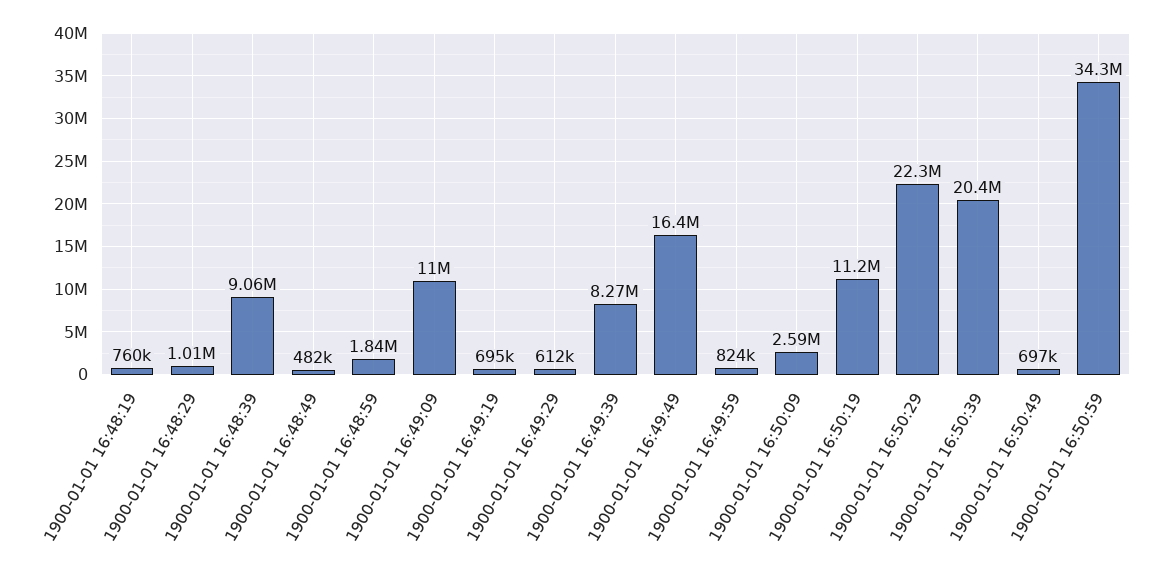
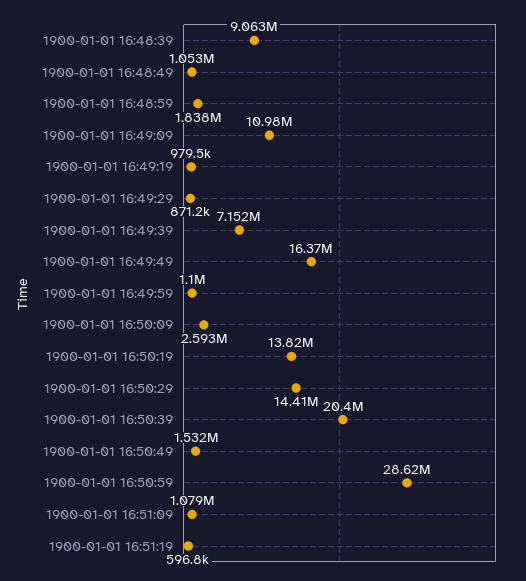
1900-01-01 16:48:19: 760000 -> none
1900-01-01 16:48:29: 1010000 -> none
1900-01-01 16:48:49: 482000 -> 1053000
1900-01-01 16:49:19: 695000 -> 979500
1900-01-01 16:49:29: 612000 -> 871200
1900-01-01 16:49:39: 8270000 -> 7152000
1900-01-01 16:49:59: 824000 -> 1100000
1900-01-01 16:50:19: 11200000 -> 13820000
1900-01-01 16:50:29: 22300000 -> 14410000
1900-01-01 16:50:49: 697000 -> 1532000
1900-01-01 16:50:59: 34300000 -> 28620000
1900-01-01 16:51:09: none -> 1079000
1900-01-01 16:51:19: none -> 596800

